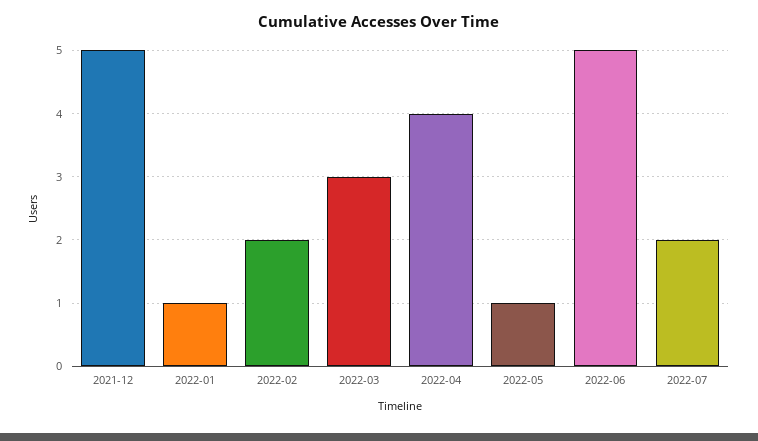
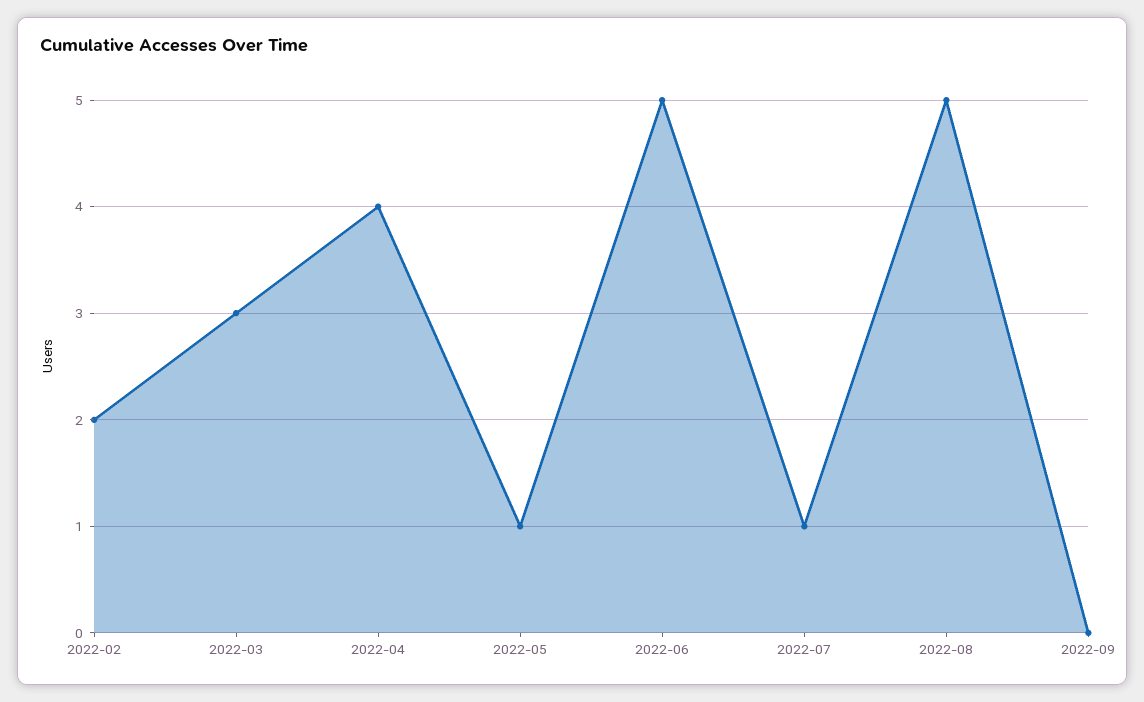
2021-12: 5 -> none
2022-01: 1 -> none
2022-07: 2 -> 1
2022-08: none -> 5
2022-09: none -> 0

